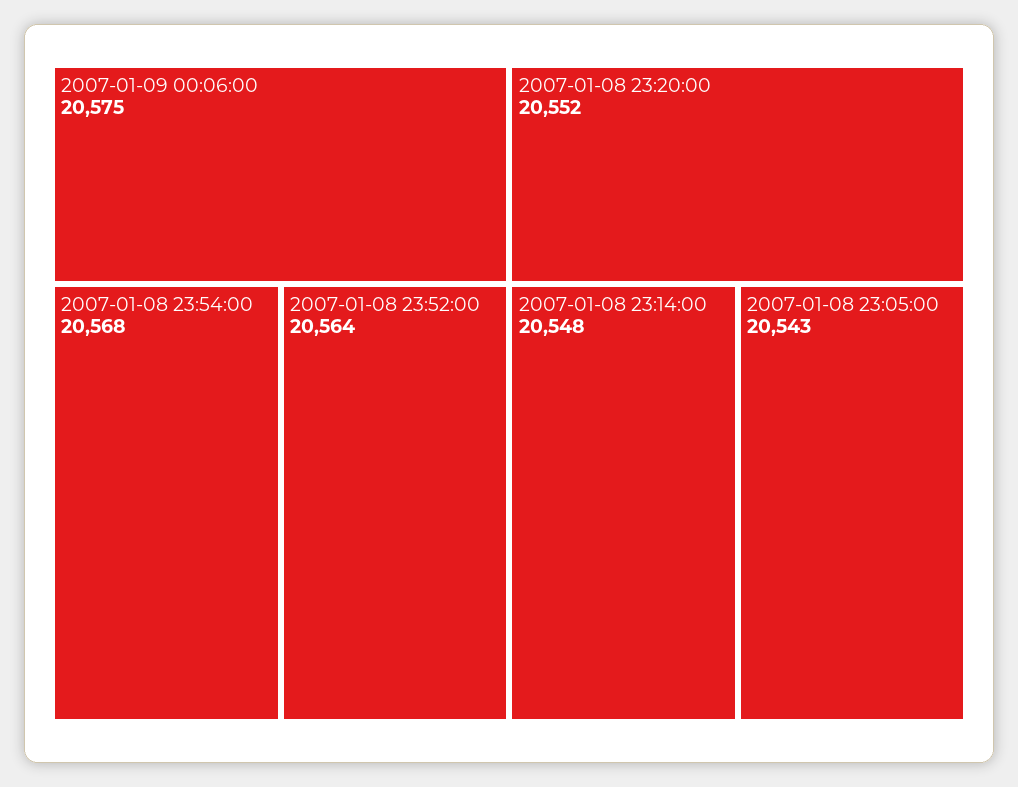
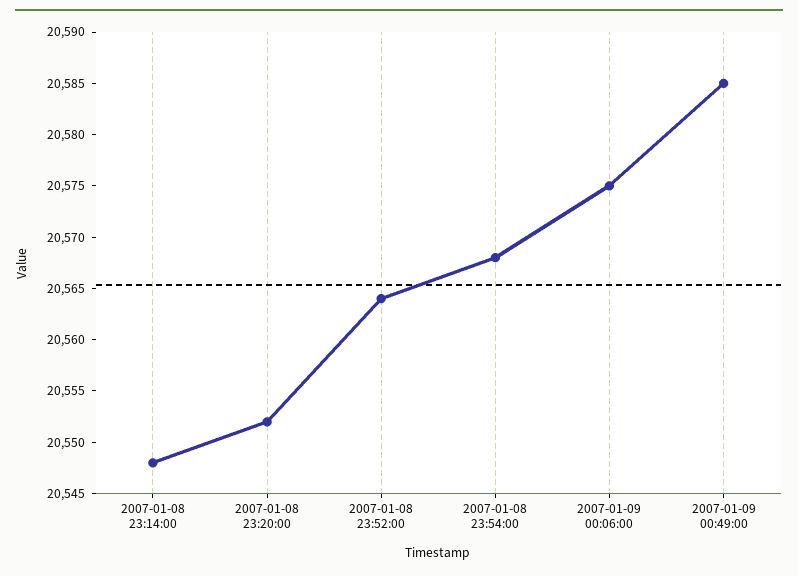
2007-01-08 23:05:00: 20543 -> none
2007-01-09 00:49:00: none -> 20585

